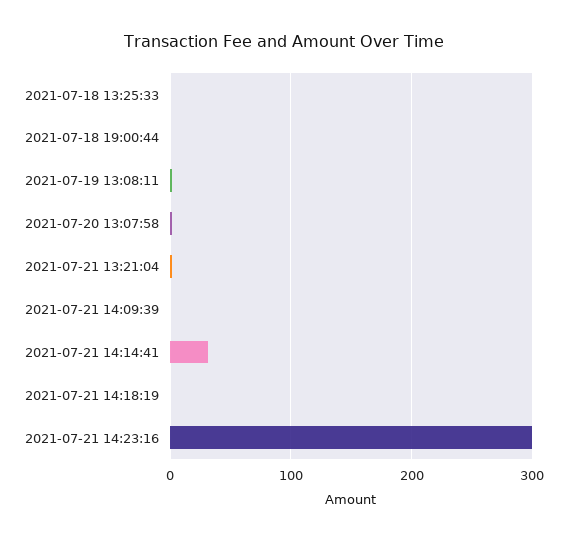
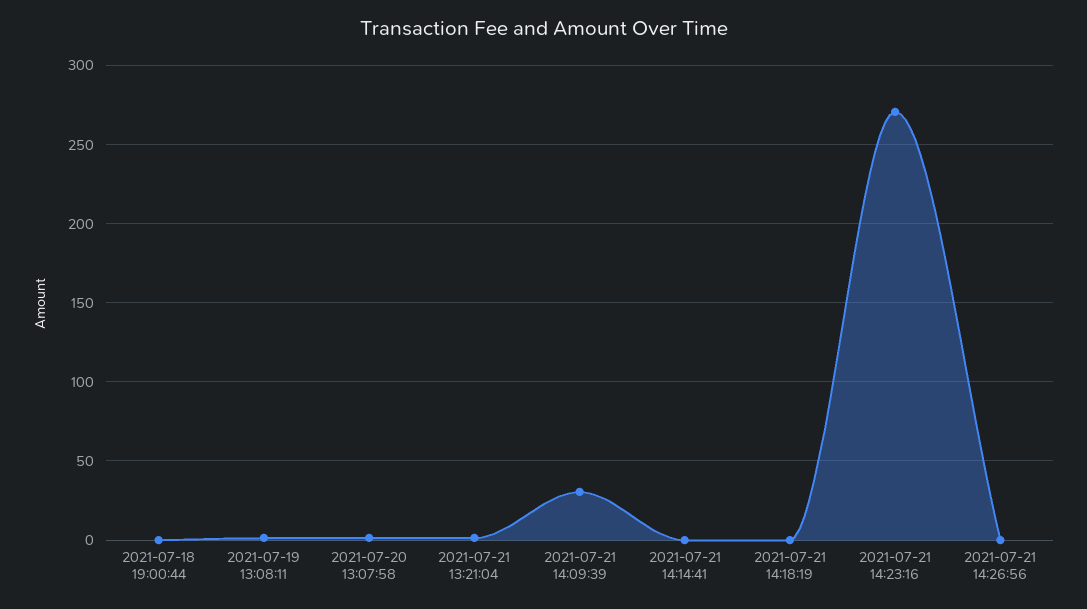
2021-07-18 13:25:33: 0 -> none
2021-07-21 14:09:39: 0 -> 30
2021-07-21 14:14:41: 30 -> 0
2021-07-21 14:23:16: 300 -> 270
2021-07-21 14:26:56: none -> 0

